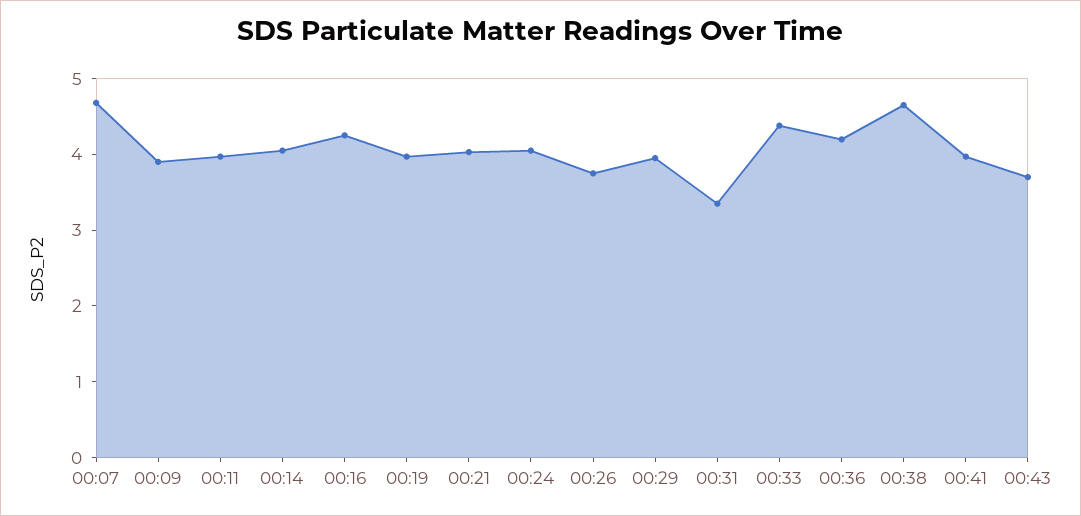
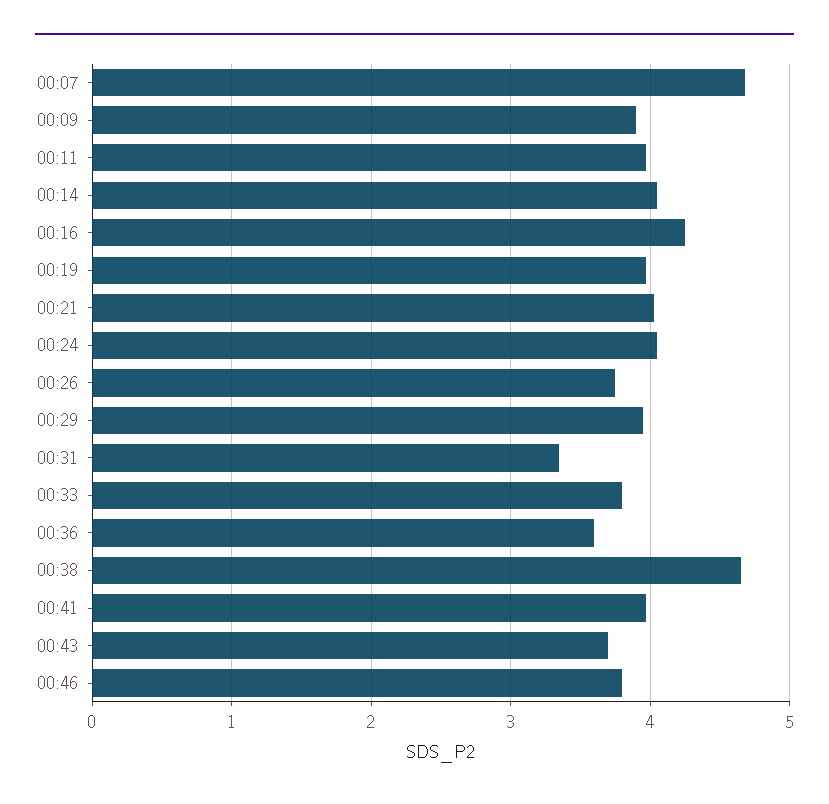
00:33: 4.4 -> 3.8
00:36: 4.2 -> 3.6
00:46: none -> 3.8

